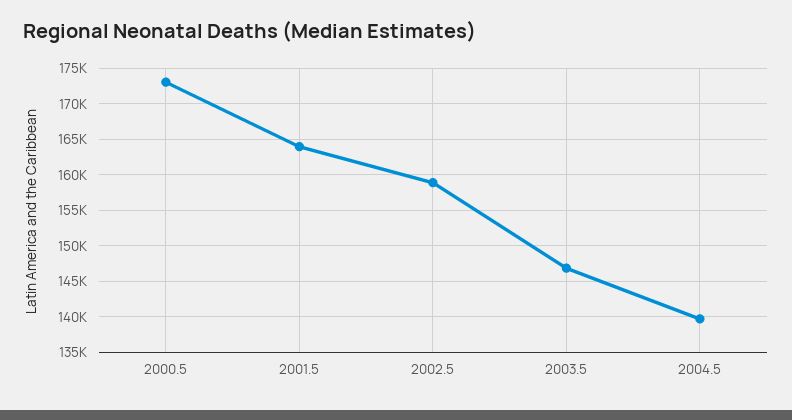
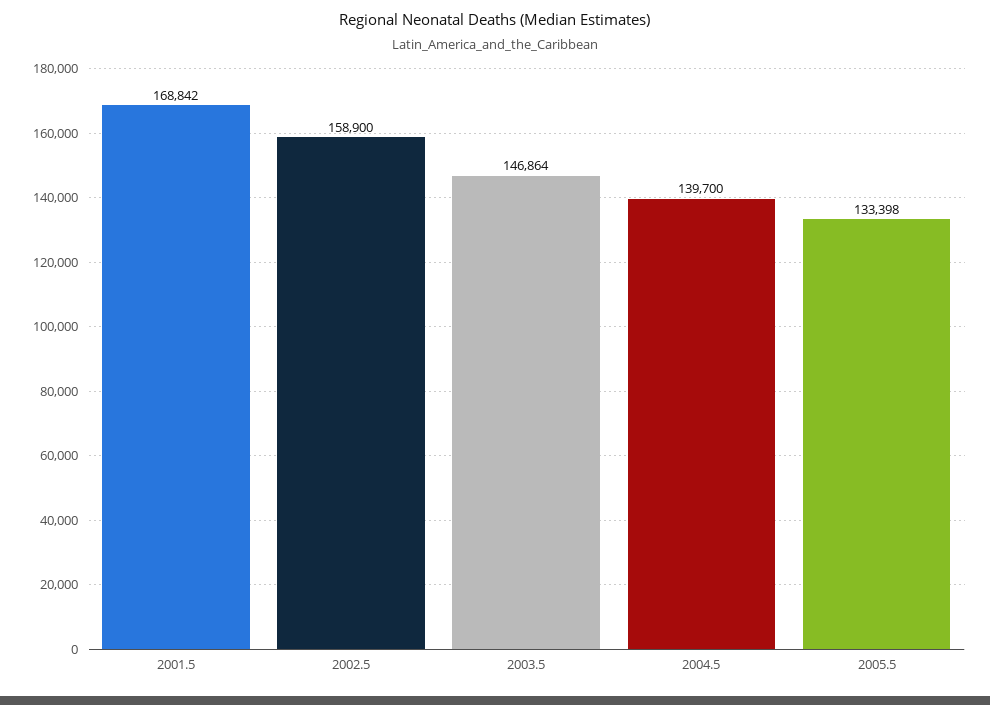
2000.5: 173000 -> none
2001.5: 164000 -> 168842
2005.5: none -> 133398

